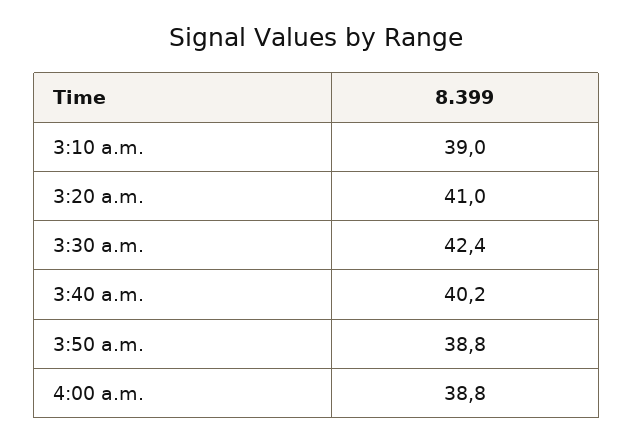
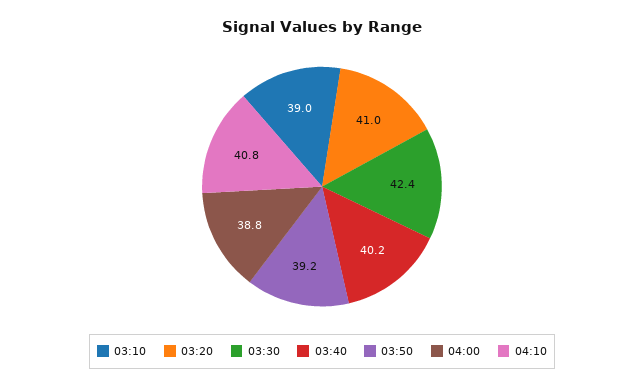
3:50 a.m.: 38.8 -> 39.2
04:10: none -> 40.8

